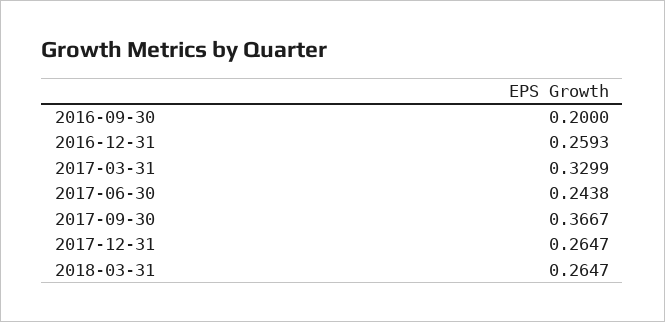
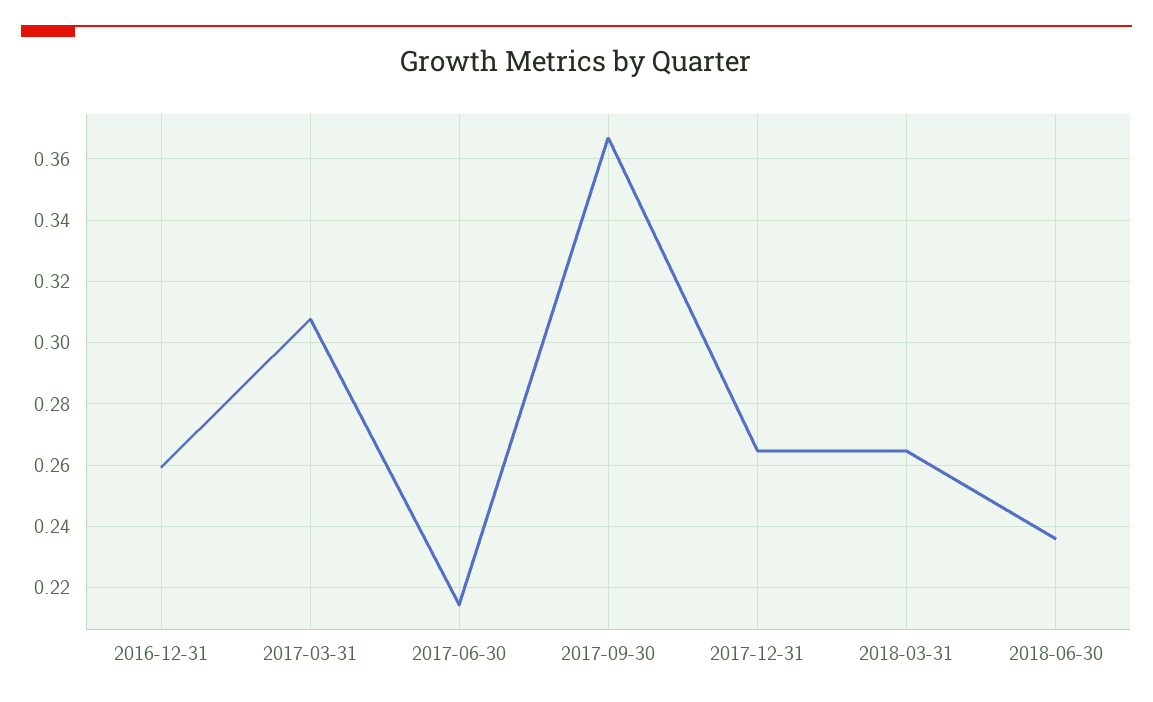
2016-09-30: 0.2 -> none
2017-03-31: 0.3299 -> 0.308
2017-06-30: 0.2438 -> 0.214
2018-06-30: none -> 0.236

